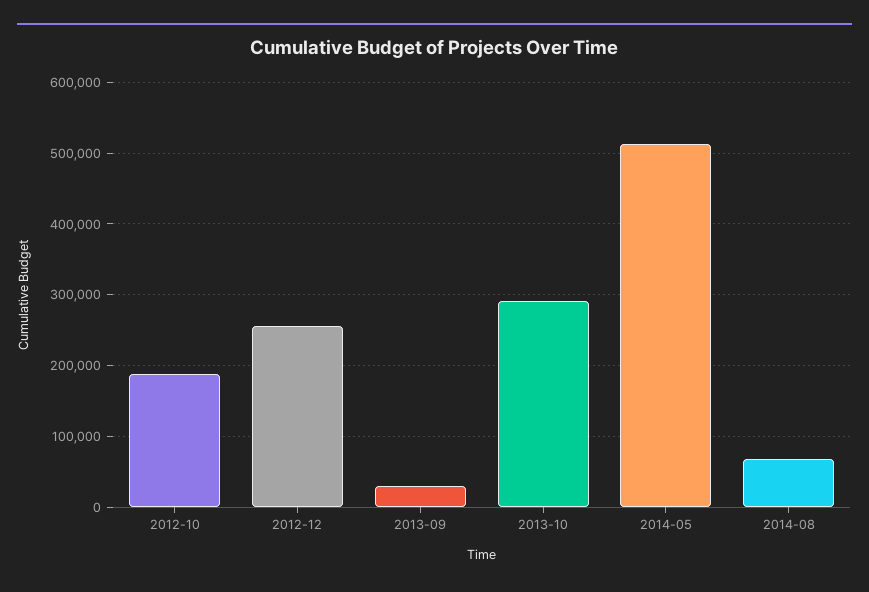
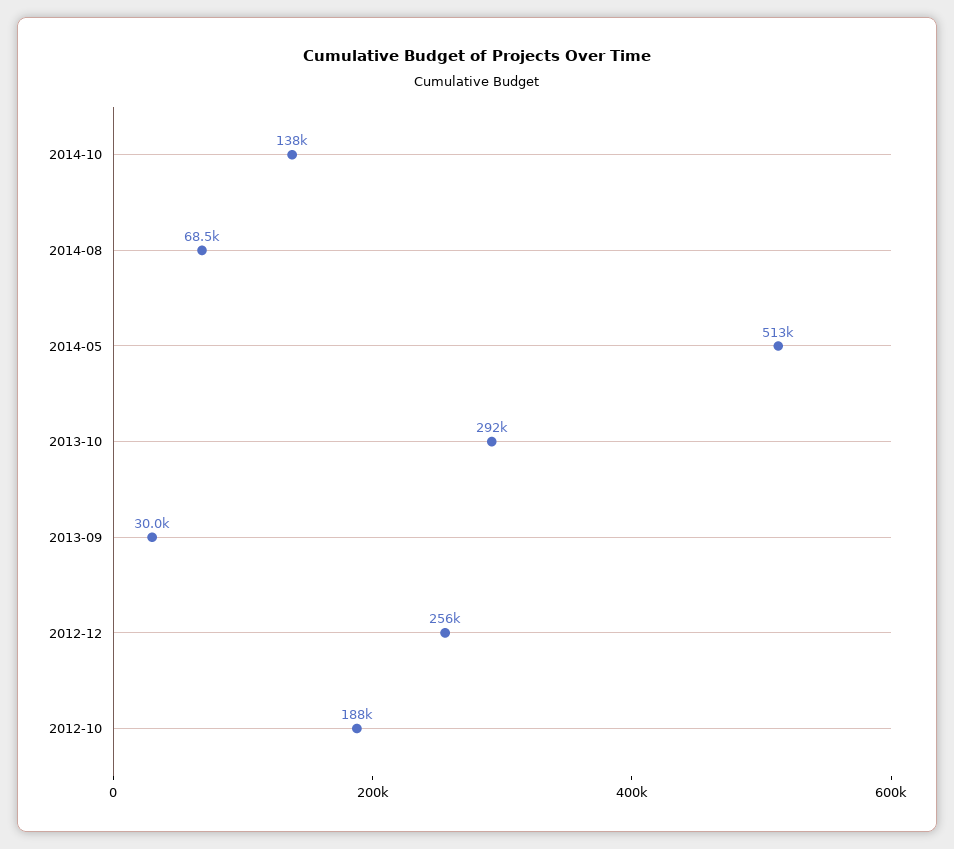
2014-10: none -> 138000

